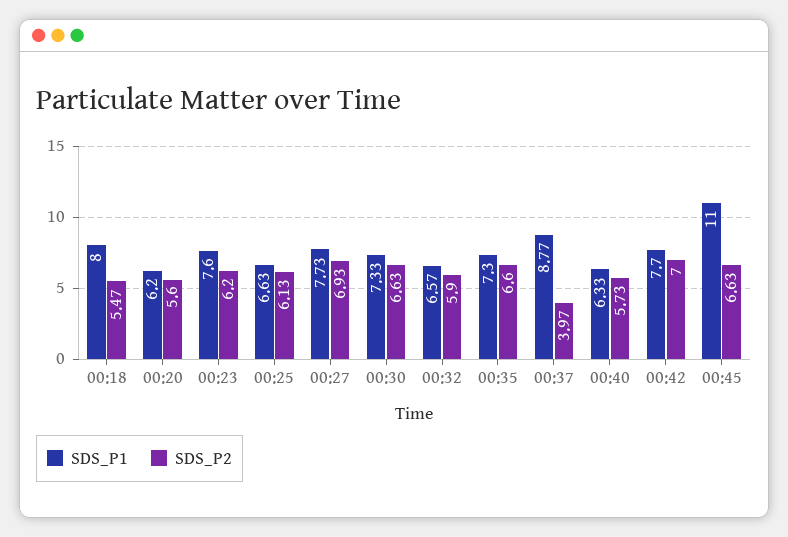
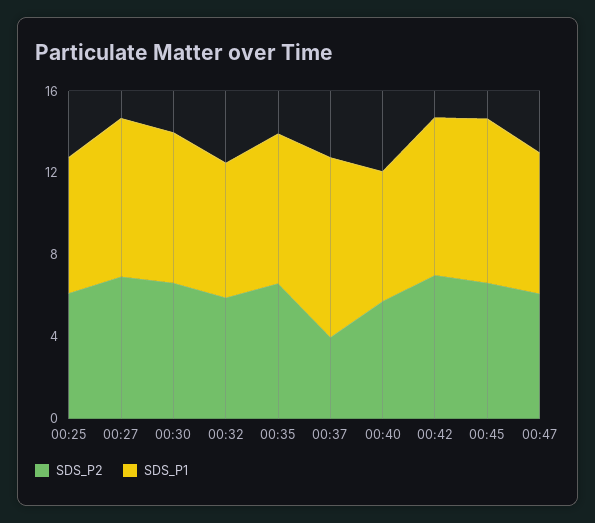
SDS_P1, 00:18: 8 -> none
SDS_P2, 00:18: 5.47 -> none
SDS_P1, 00:20: 6.2 -> none
SDS_P2, 00:20: 5.6 -> none
SDS_P1, 00:23: 7.6 -> none
SDS_P2, 00:23: 6.2 -> none
SDS_P1, 00:45: 11 -> 8
SDS_P2, 00:47: none -> 6
SDS_P1, 00:47: none -> 7

